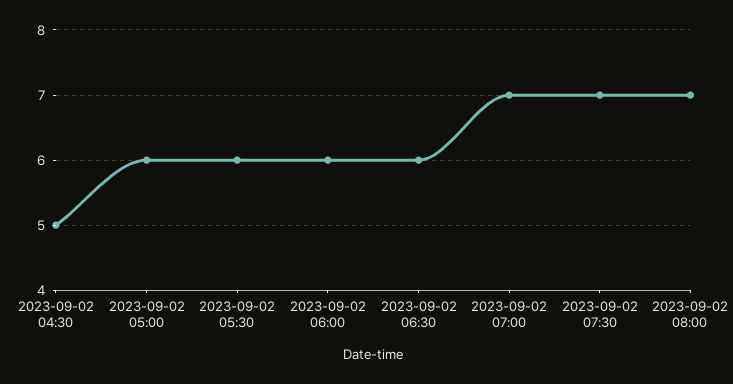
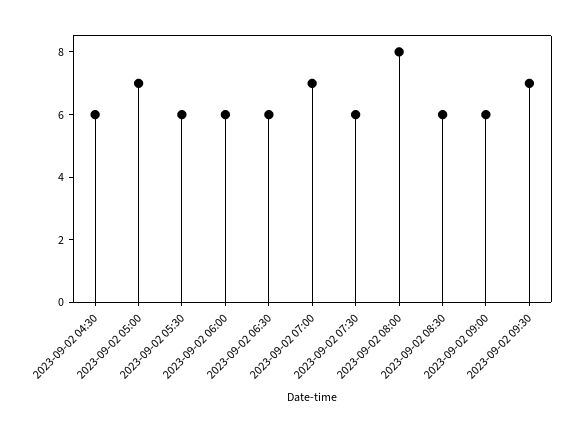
2023-09-02 04:30: 5 -> 6
2023-09-02 05:00: 6 -> 7
2023-09-02 07:30: 7 -> 6
2023-09-02 08:00: 7 -> 8
2023-09-02 08:30: none -> 6
2023-09-02 09:00: none -> 6
2023-09-02 09:30: none -> 7

